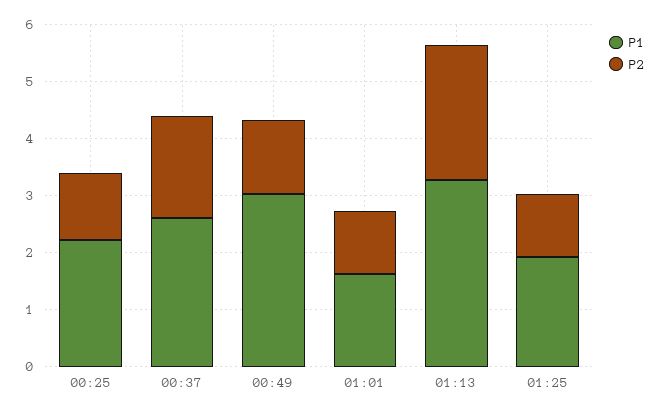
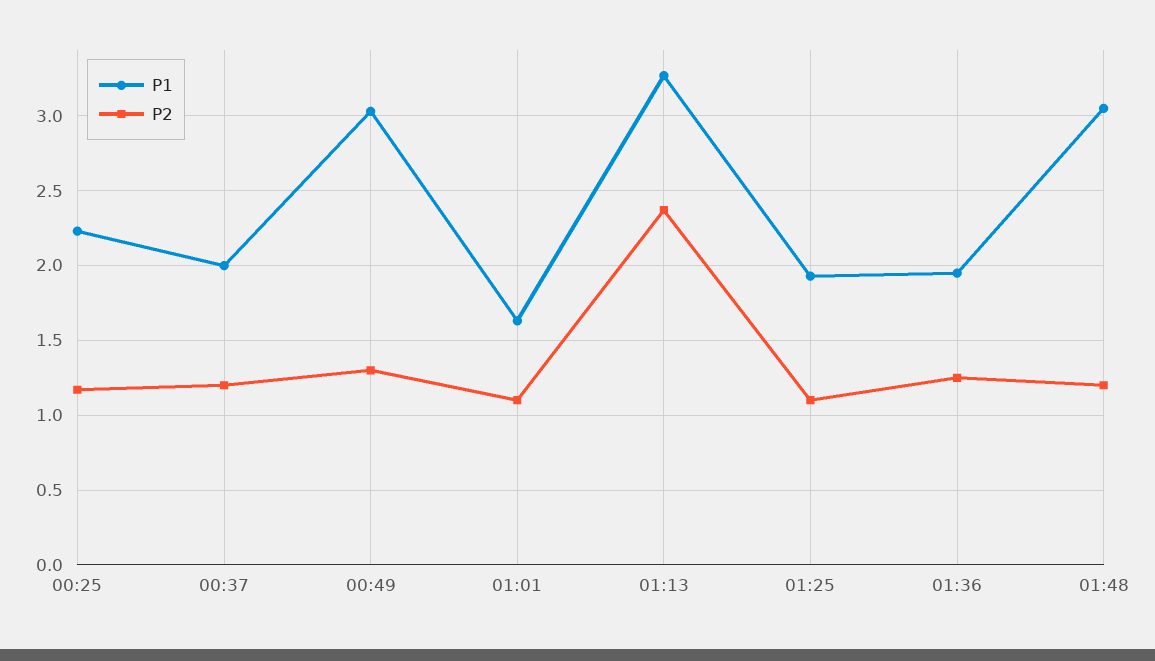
P1, 00:37: 2.6 -> 2
P2, 00:37: 1.8 -> 1.2
P1, 01:36: none -> 1.95
P2, 01:36: none -> 1.25
P1, 01:48: none -> 3.05
P2, 01:48: none -> 1.2

